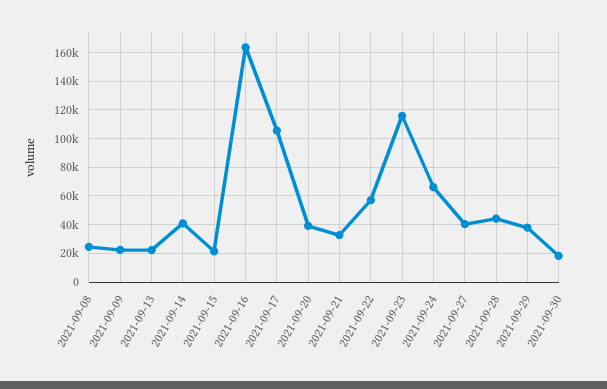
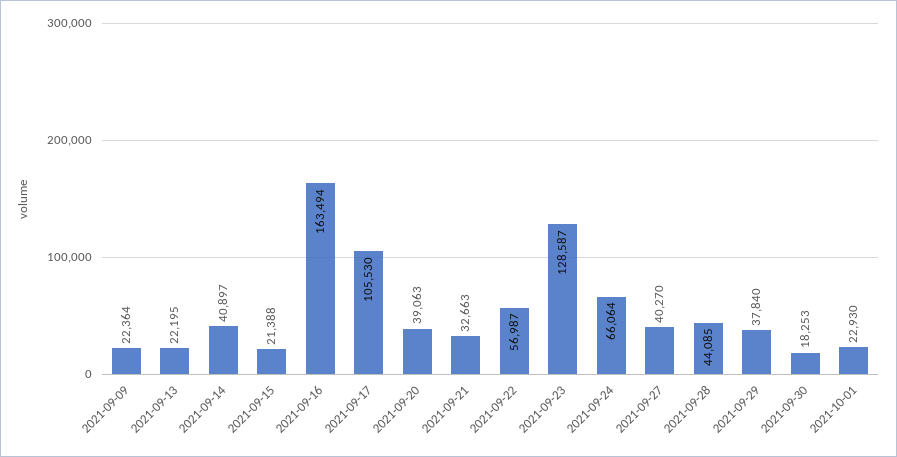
2021-09-08: 25000 -> none
2021-09-23: 115000 -> 128587
2021-10-01: none -> 22930

